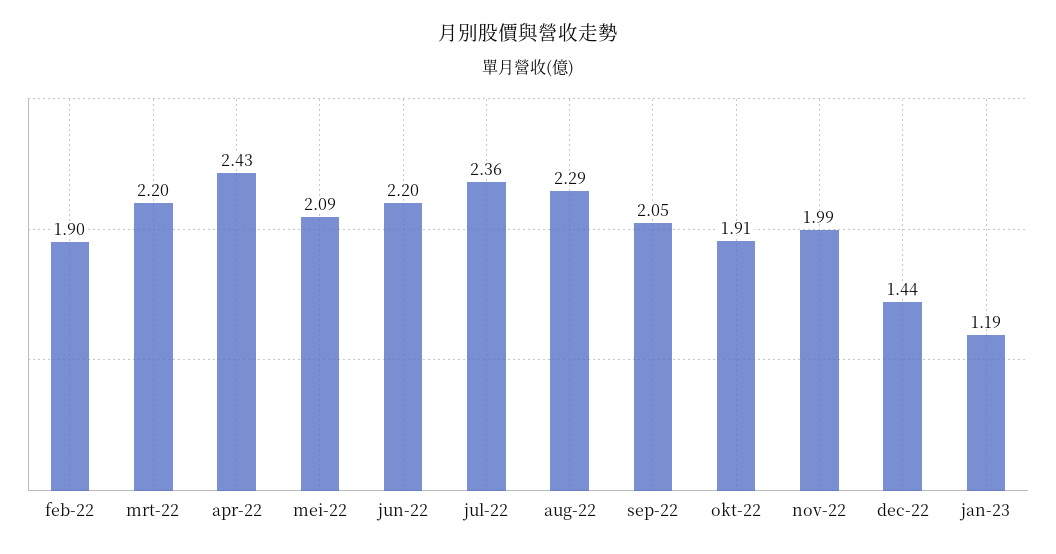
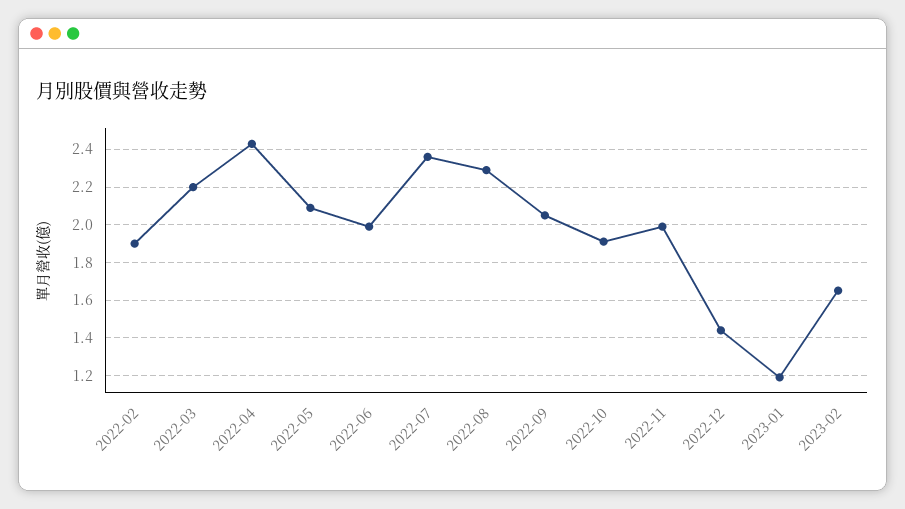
jun-22: 2.2 -> 2
2023-02: none -> 1.65

